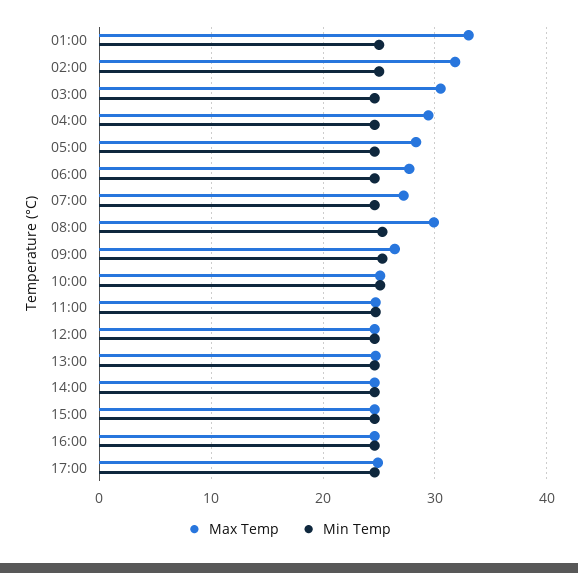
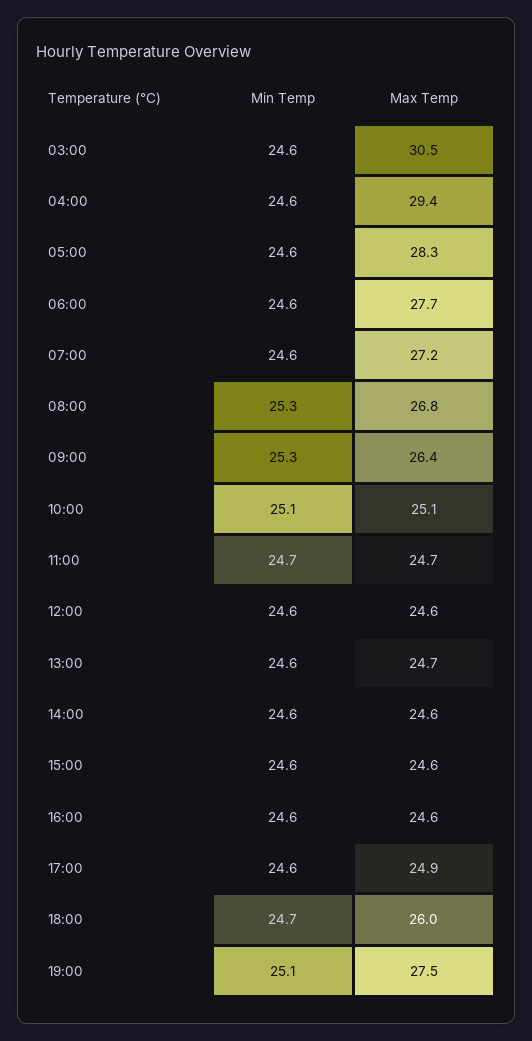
Max Temp, 01:00: 33 -> none
Min Temp, 01:00: 25 -> none
Max Temp, 02:00: 32 -> none
Min Temp, 02:00: 25 -> none
Max Temp, 08:00: 30 -> 26.8
Min Temp, 18:00: none -> 24.7
Max Temp, 18:00: none -> 26
Min Temp, 19:00: none -> 25.1
Max Temp, 19:00: none -> 27.5

